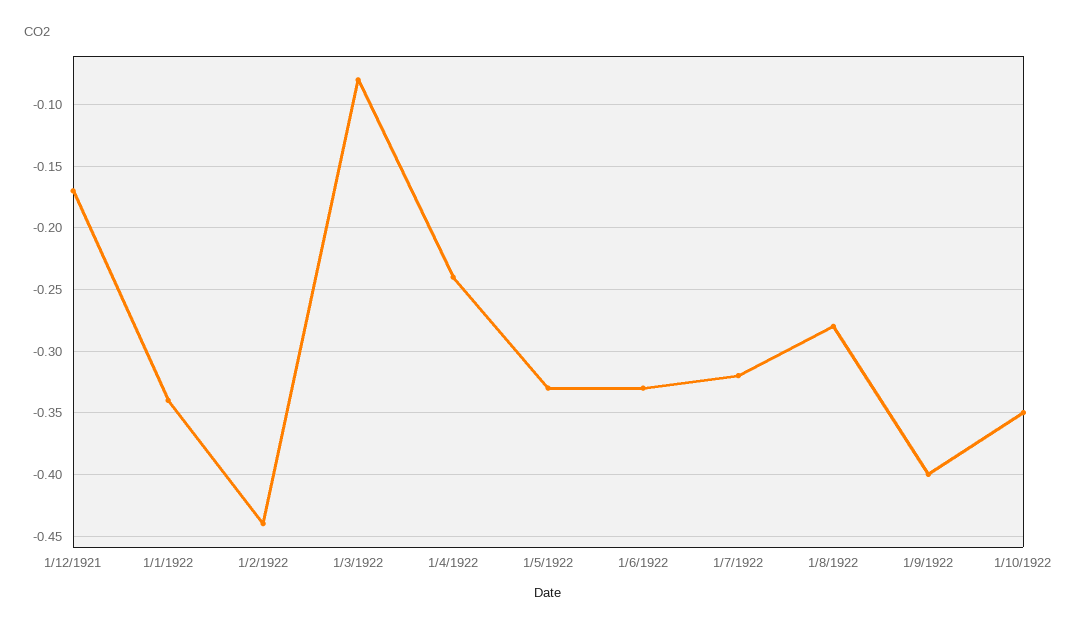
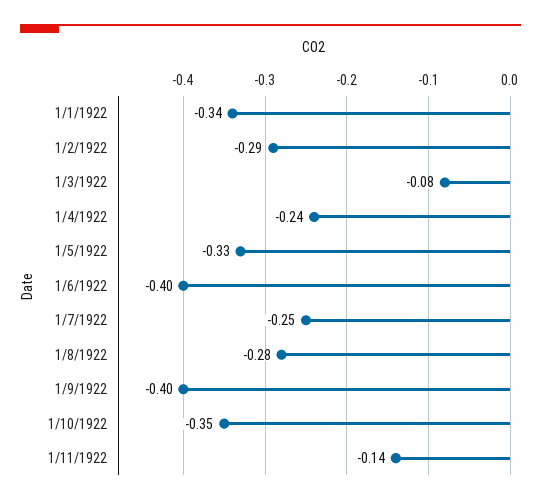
1/12/1921: -0.17 -> none
1/2/1922: -0.44 -> -0.29
1/6/1922: -0.33 -> -0.4
1/7/1922: -0.32 -> -0.25
1/11/1922: none -> -0.14

